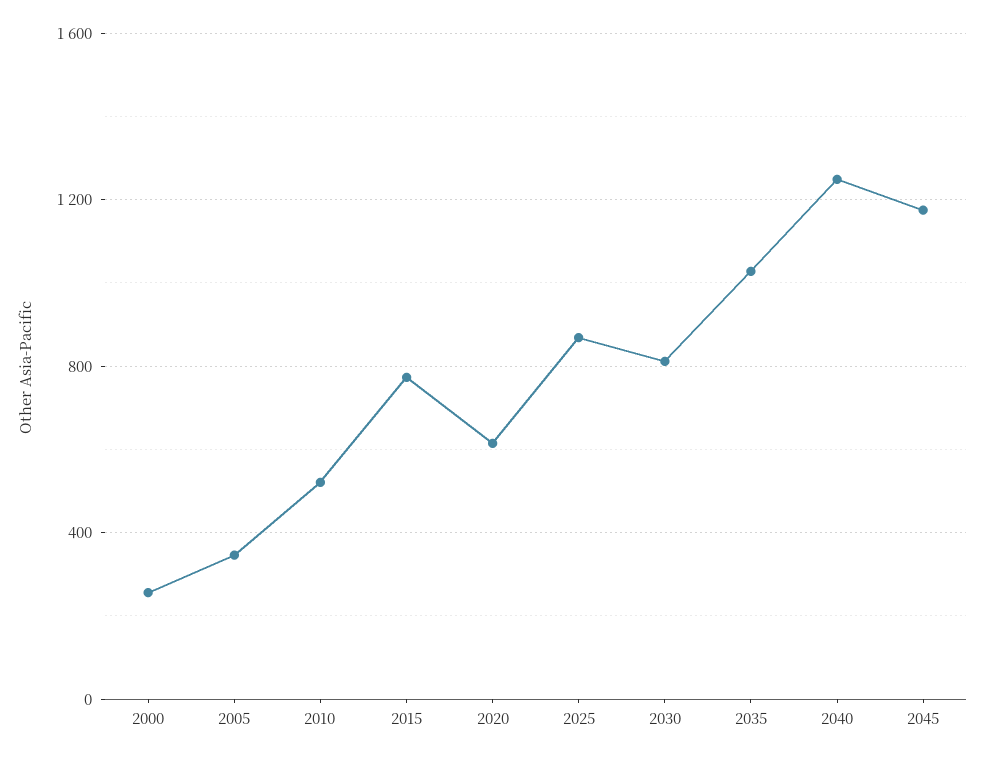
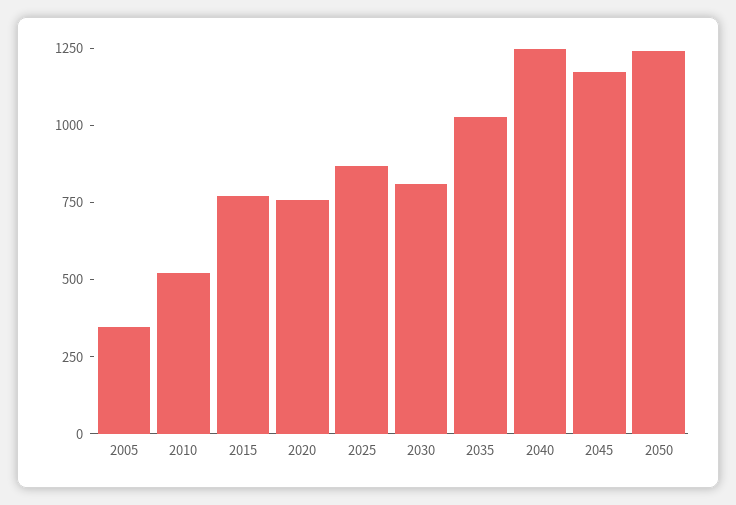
2000: 250 -> none
2020: 600 -> 750
2050: none -> 1250

